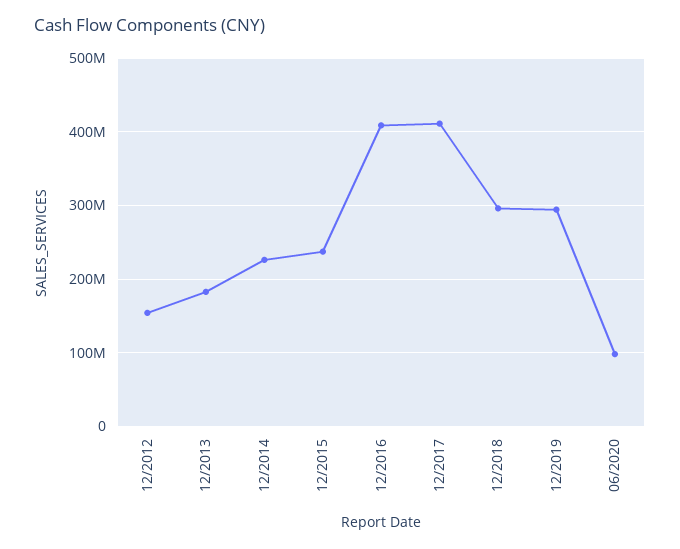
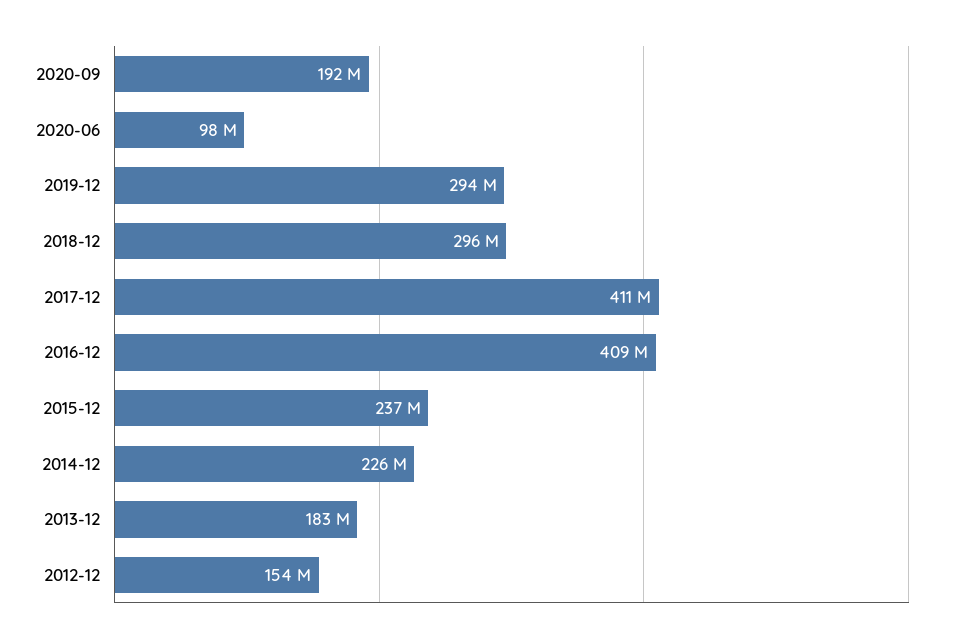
2020-09: none -> 192000000

